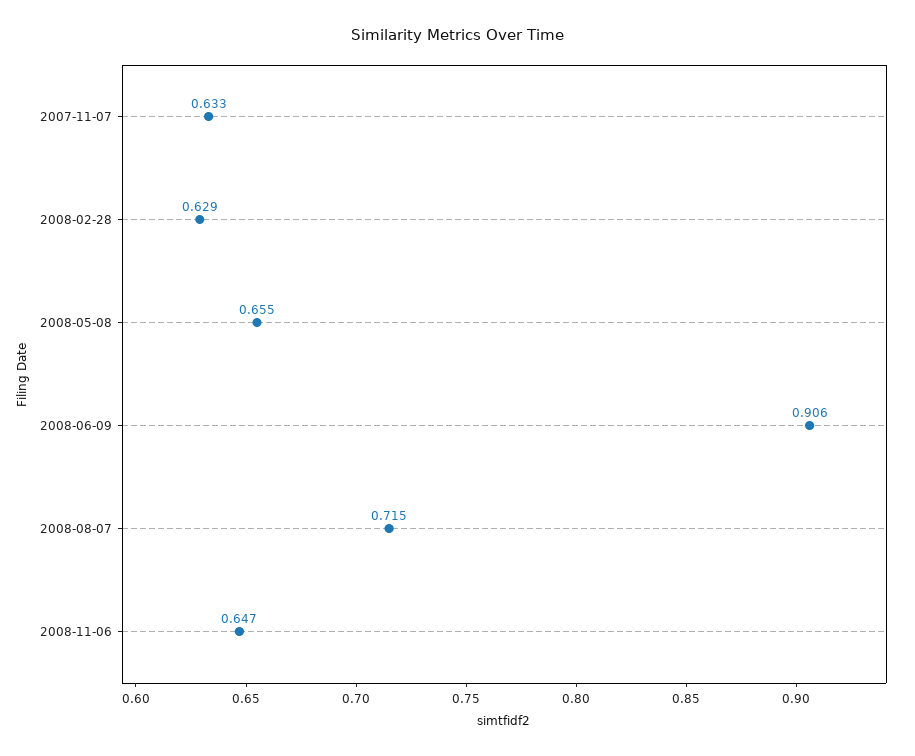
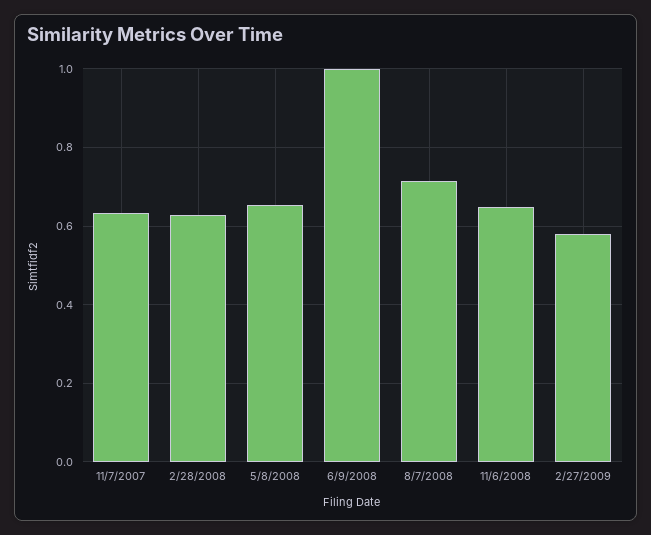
2008-06-09: 0.906 -> 1
2/27/2009: none -> 0.58

